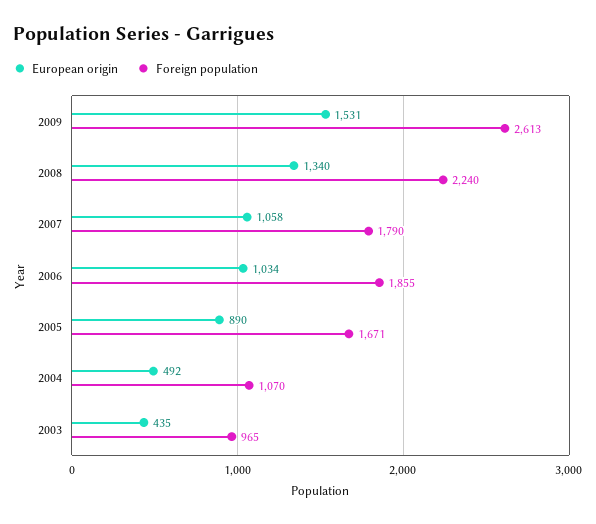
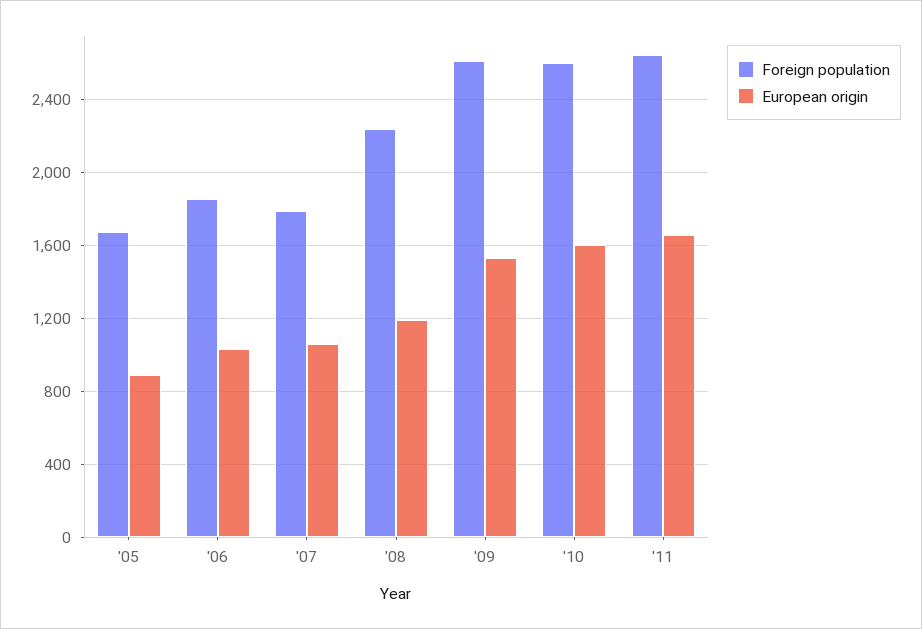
European origin, 2008: 1340 -> 1200
European origin, 2004: 492 -> none
Foreign population, 2004: 1070 -> none
European origin, 2003: 435 -> none
Foreign population, 2003: 965 -> none
Foreign population, '10: none -> 2600
European origin, '10: none -> 1600
Foreign population, '11: none -> 2650
European origin, '11: none -> 1650

